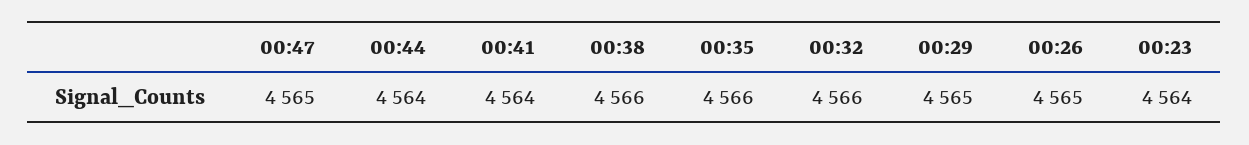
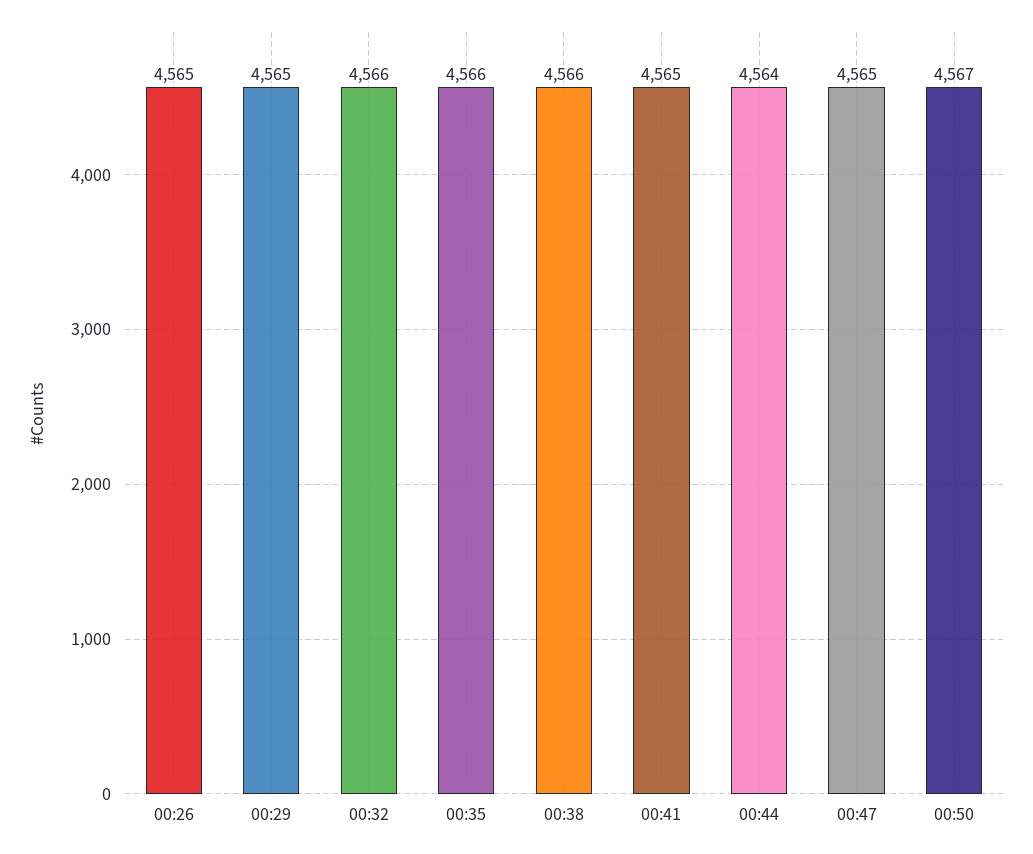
00:41: 4564 -> 4565
00:23: 4564 -> none
00:50: none -> 4567

